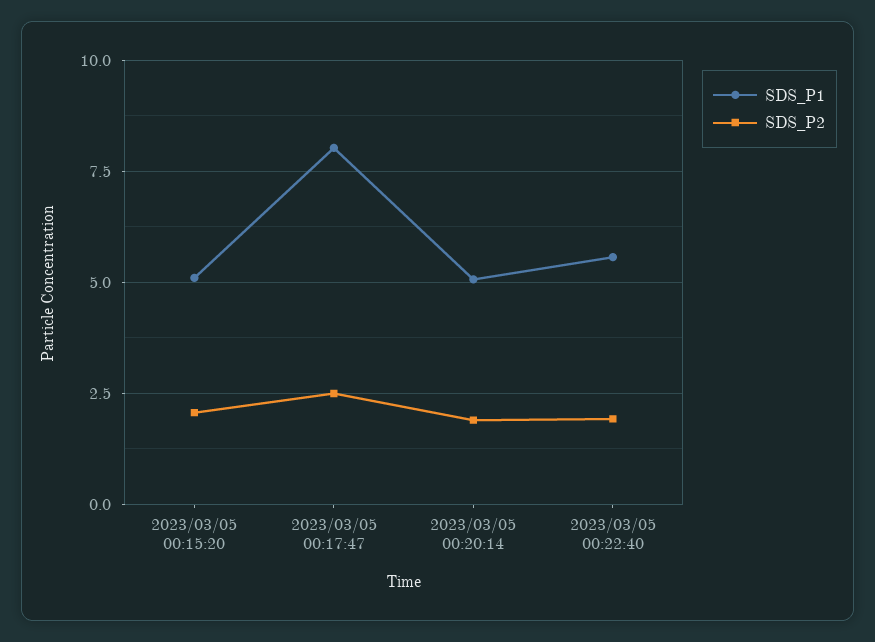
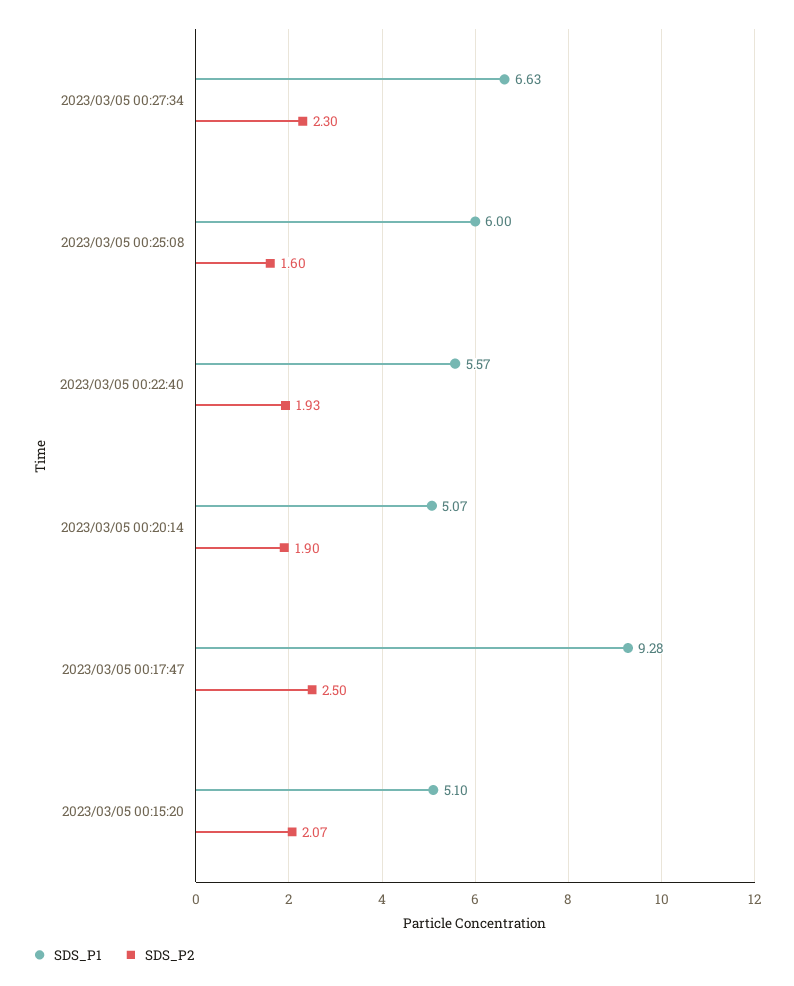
SDS_P1, 2023/03/05 00:17:47: 8 -> 9.28
SDS_P1, 2023/03/05 00:27:34: none -> 6.63
SDS_P2, 2023/03/05 00:27:34: none -> 2.3
SDS_P1, 2023/03/05 00:25:08: none -> 6
SDS_P2, 2023/03/05 00:25:08: none -> 1.6

